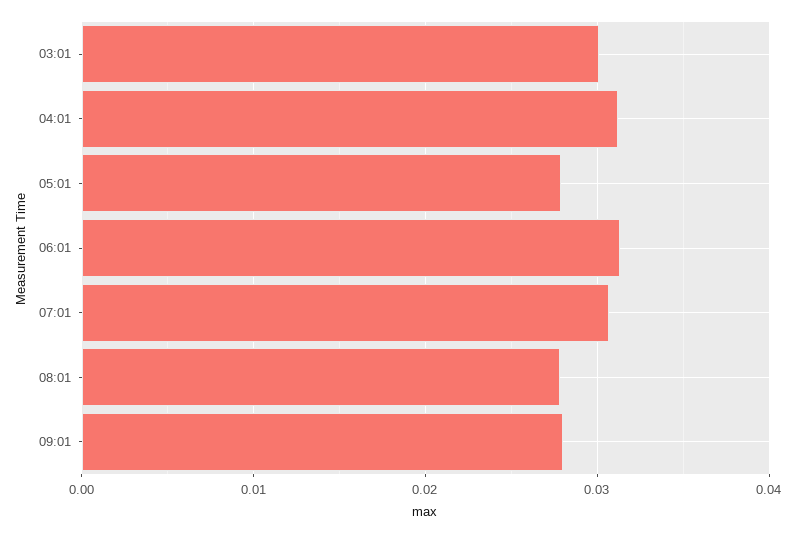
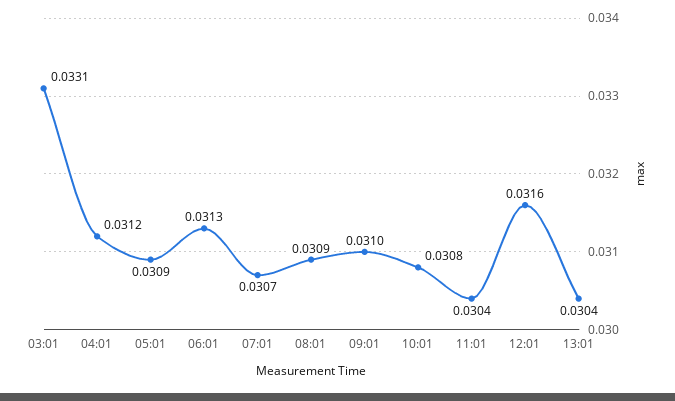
03:01: 0.03 -> 0.0331
05:01: 0.028 -> 0.0309
08:01: 0.028 -> 0.0309
09:01: 0.028 -> 0.031
10:01: none -> 0.0308
11:01: none -> 0.0304
12:01: none -> 0.0316
13:01: none -> 0.0304

